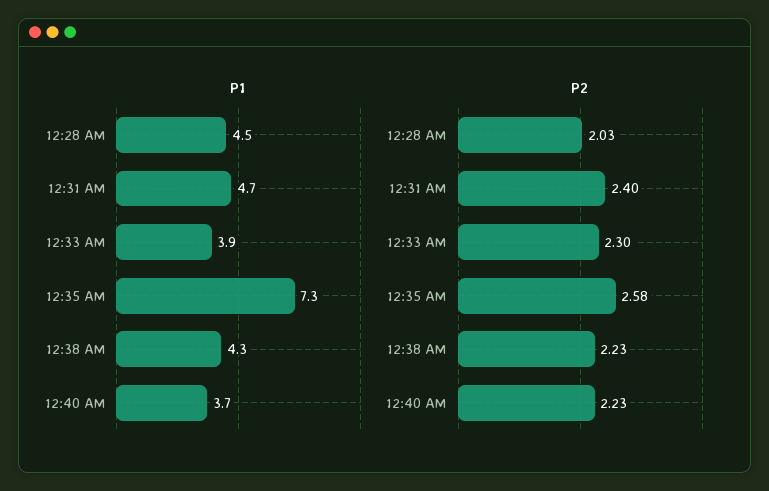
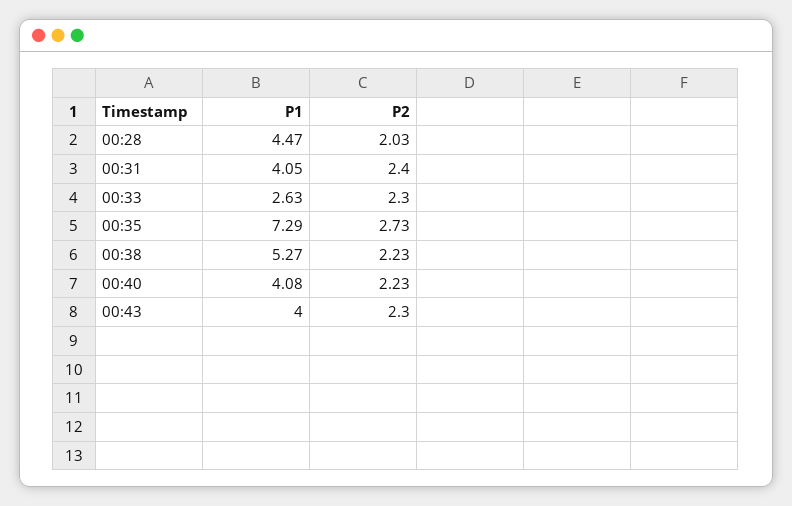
P1, 12:31 AM: 4.7 -> 4.05
P1, 12:33 AM: 3.9 -> 2.63
P1, 12:38 AM: 4.3 -> 5.27
P1, 12:40 AM: 3.7 -> 4.08
P2, 12:35 AM: 2.58 -> 2.73
P1, 00:43: none -> 4
P2, 00:43: none -> 2.3

